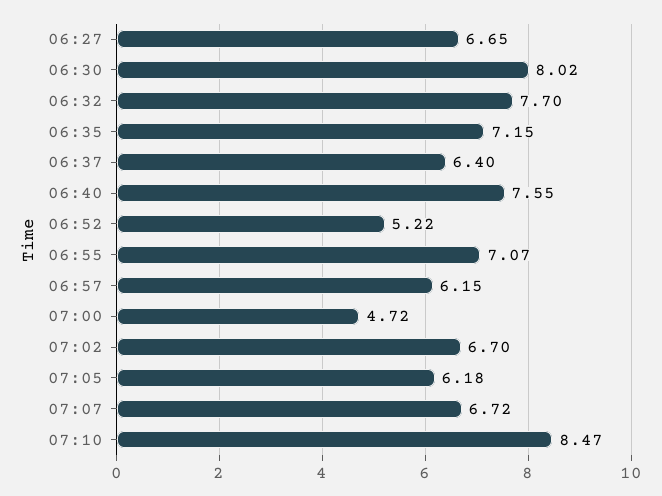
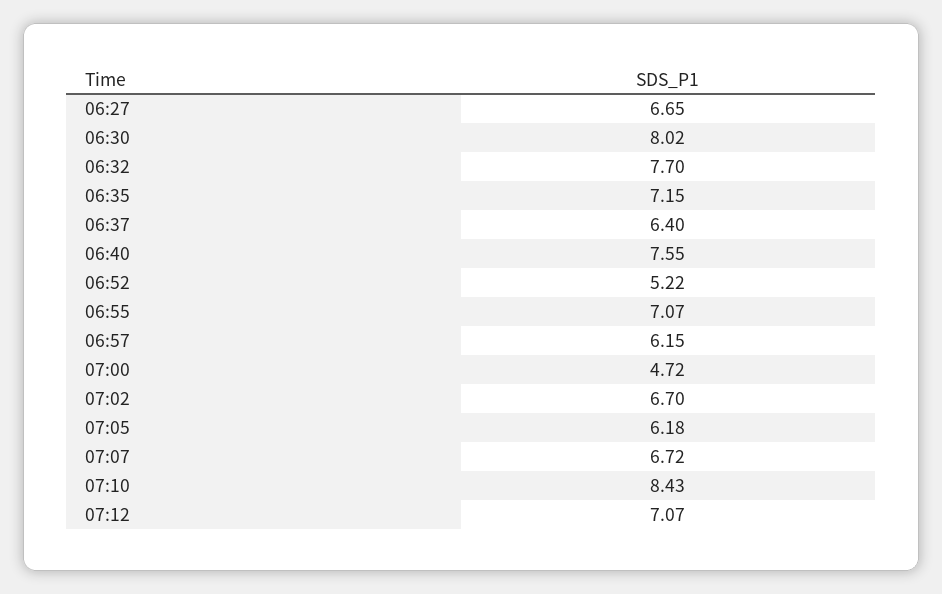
07:10: 8.47 -> 8.43
07:12: none -> 7.07

